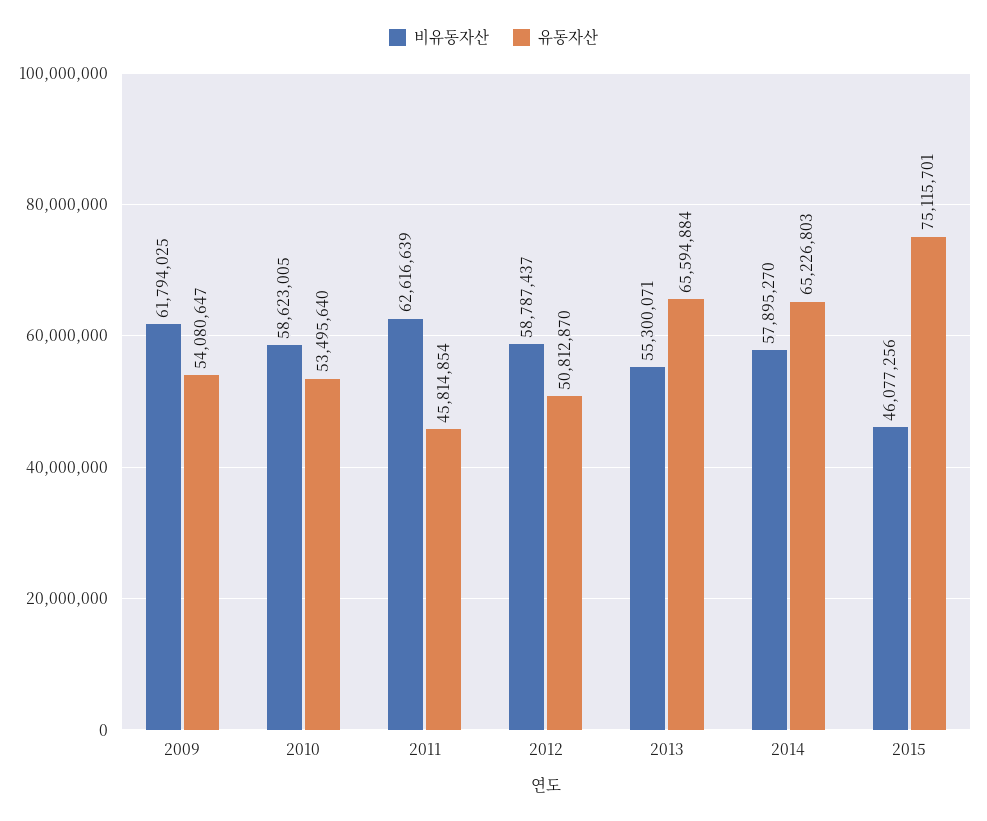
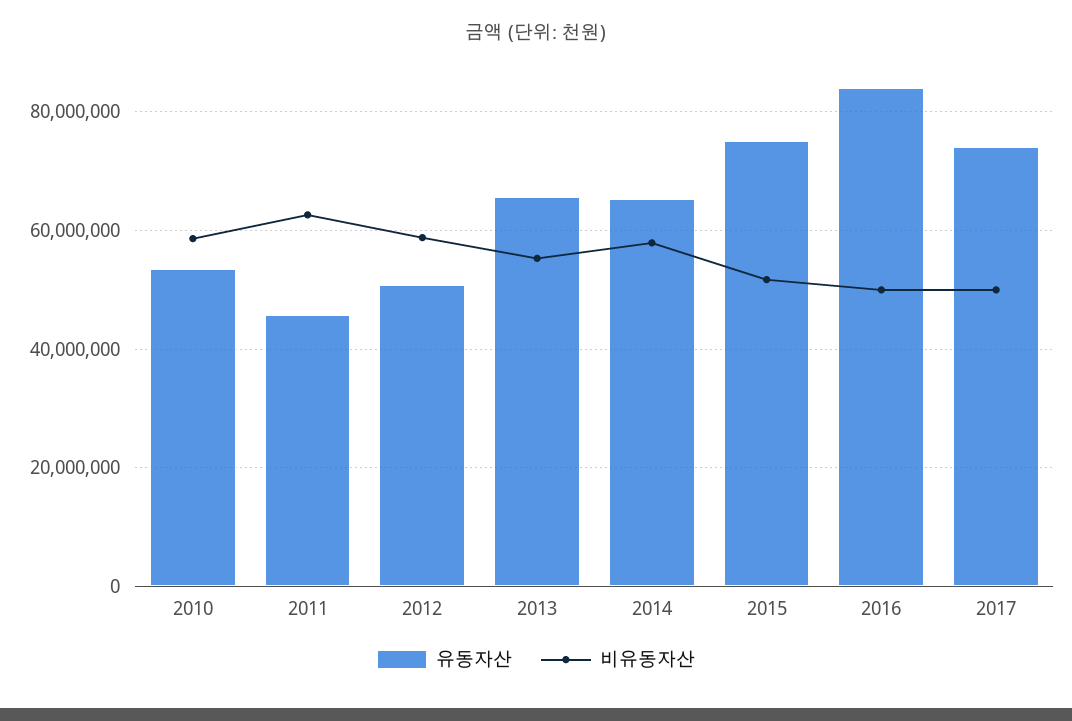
비유동자산, 2009: 61794025 -> none
유동자산, 2009: 54080647 -> none
비유동자산, 2015: 46077256 -> 52000000
유동자산, 2016: none -> 84000000
비유동자산, 2016: none -> 50000000
유동자산, 2017: none -> 74000000
비유동자산, 2017: none -> 50000000

